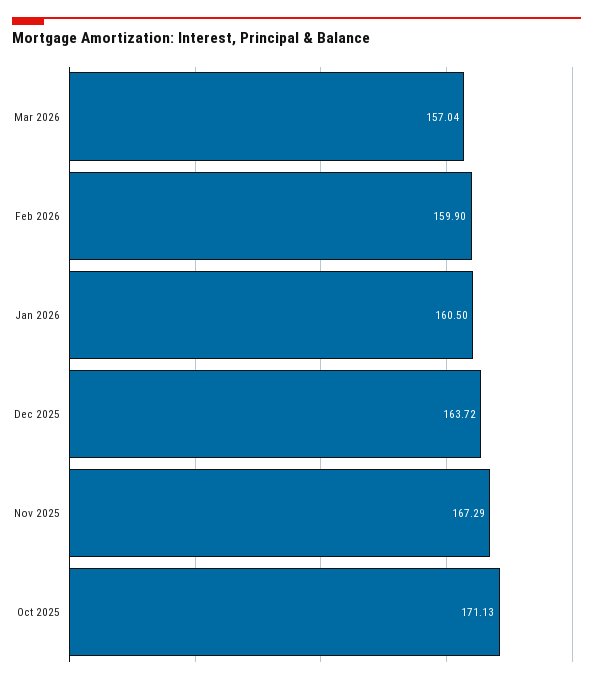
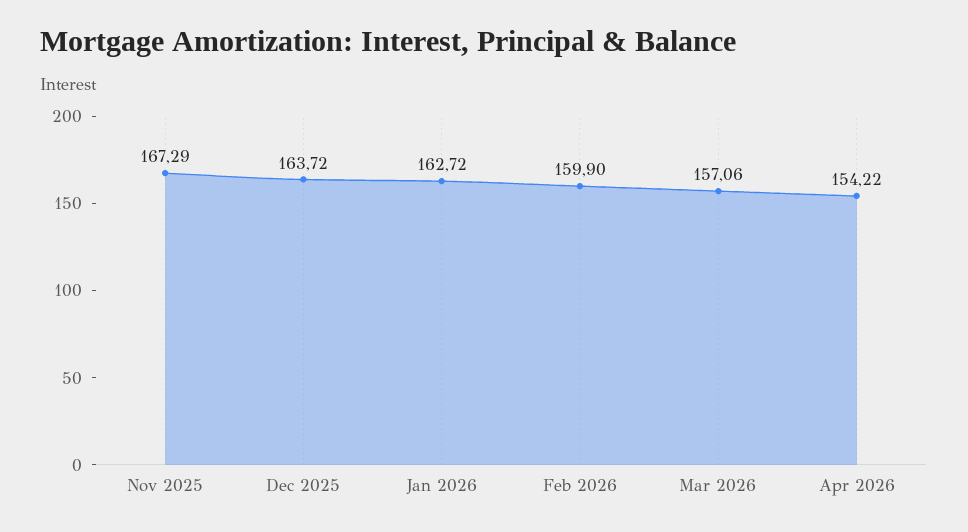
Mar 2026: 157.04 -> 157.06
Jan 2026: 160.5 -> 162.72
Oct 2025: 171.13 -> none
Apr 2026: none -> 154.22

